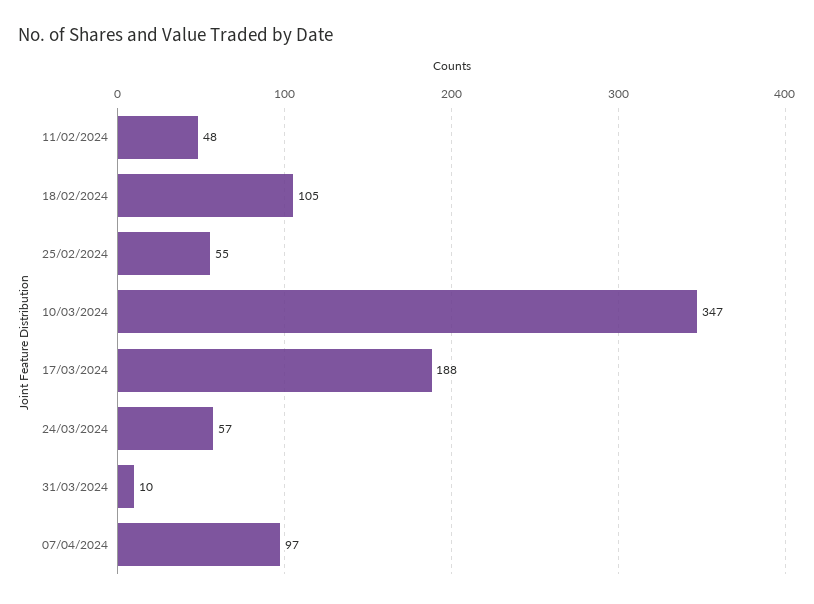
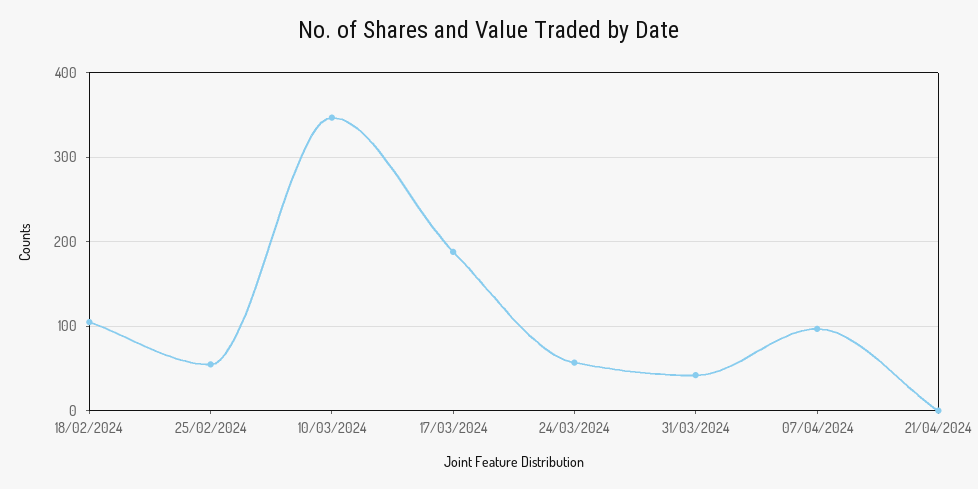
11/02/2024: 48 -> none
31/03/2024: 10 -> 40
21/04/2024: none -> 0

